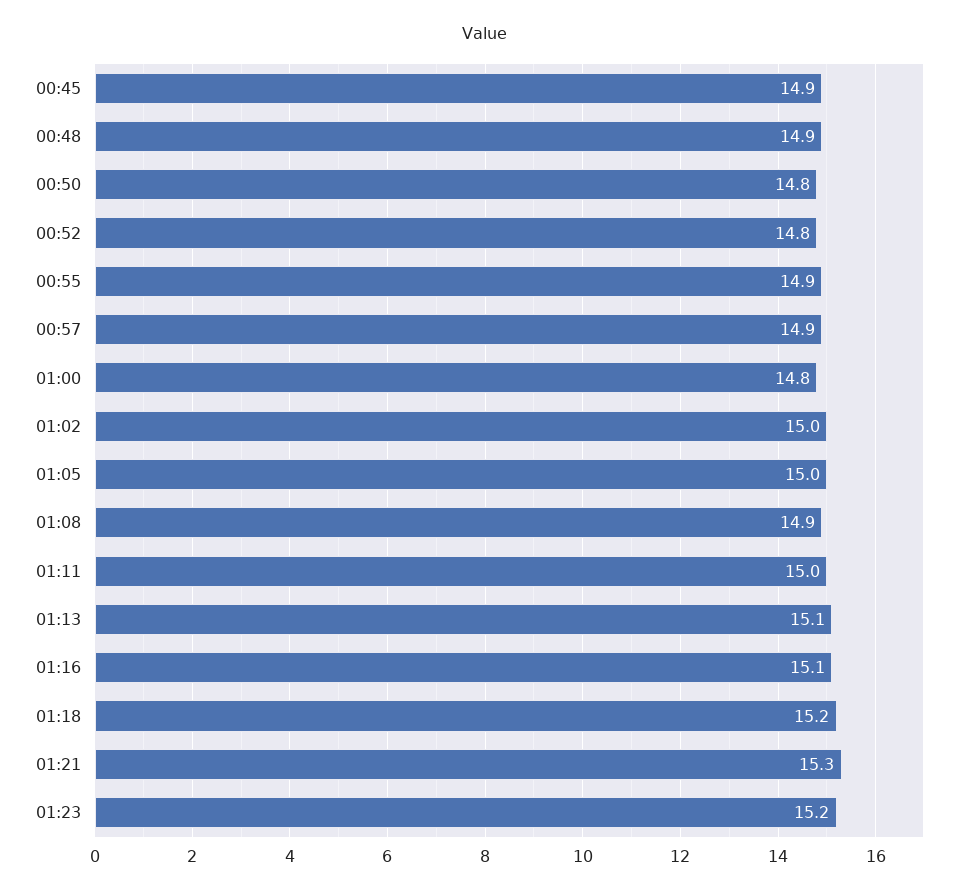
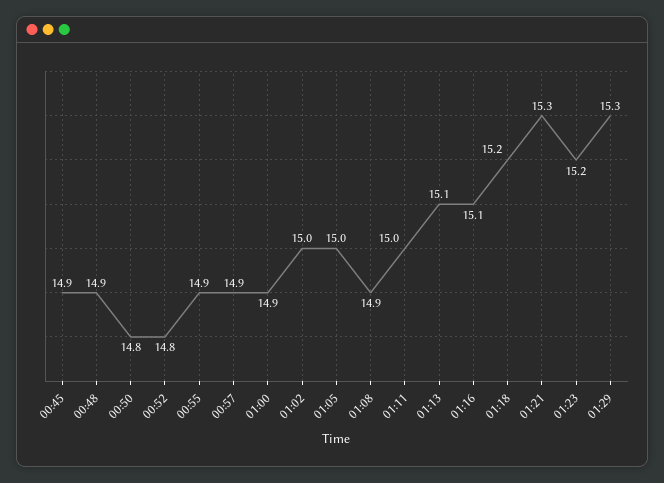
01:00: 14.8 -> 14.9
01:29: none -> 15.3

